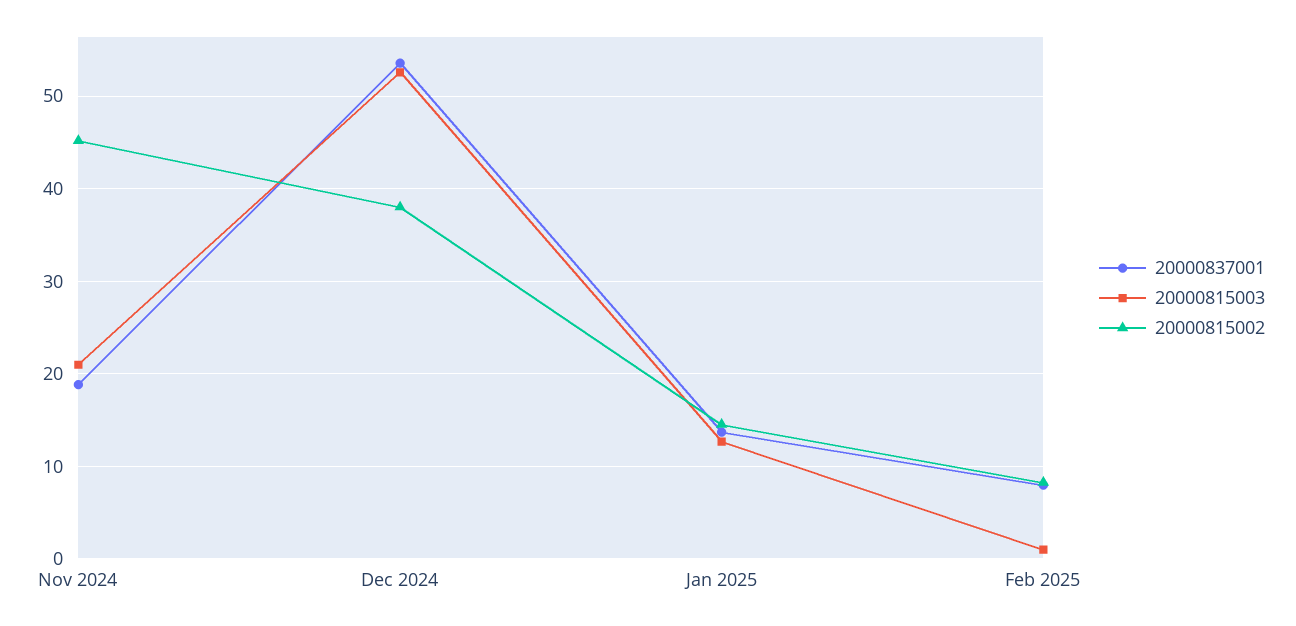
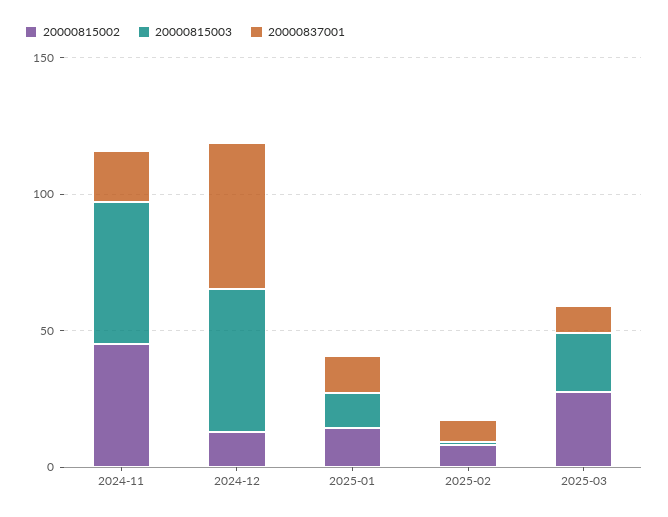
20000815003, Nov 2024: 21 -> 50
20000815002, Dec 2024: 38 -> 10
20000815002, 2025-03: none -> 30
20000815003, 2025-03: none -> 20
20000837001, 2025-03: none -> 10

